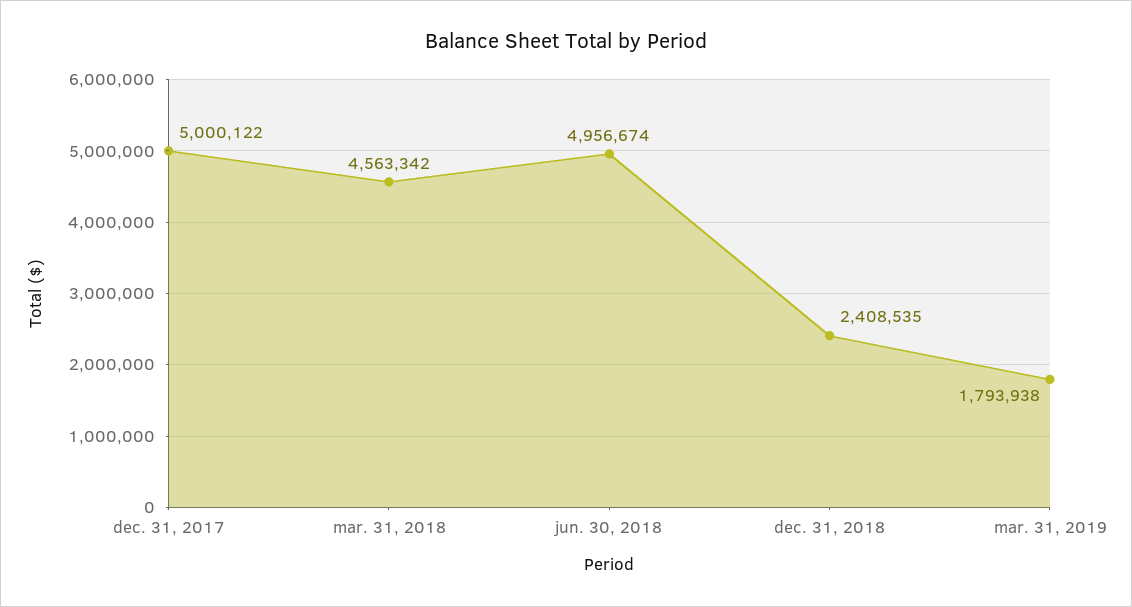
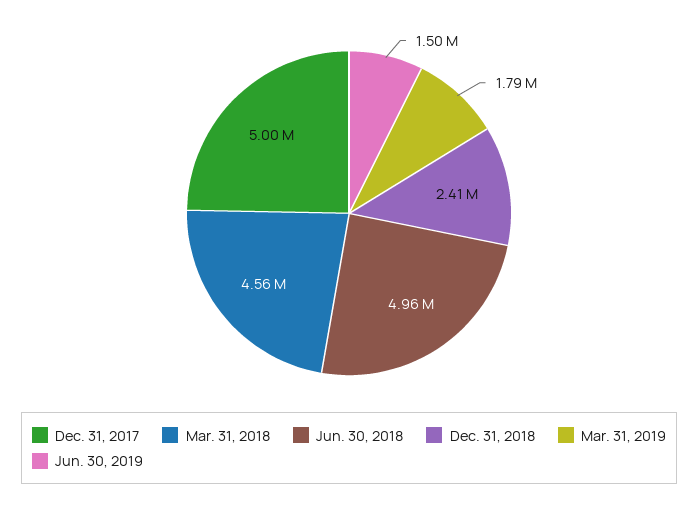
Jun. 30, 2019: none -> 1500000

